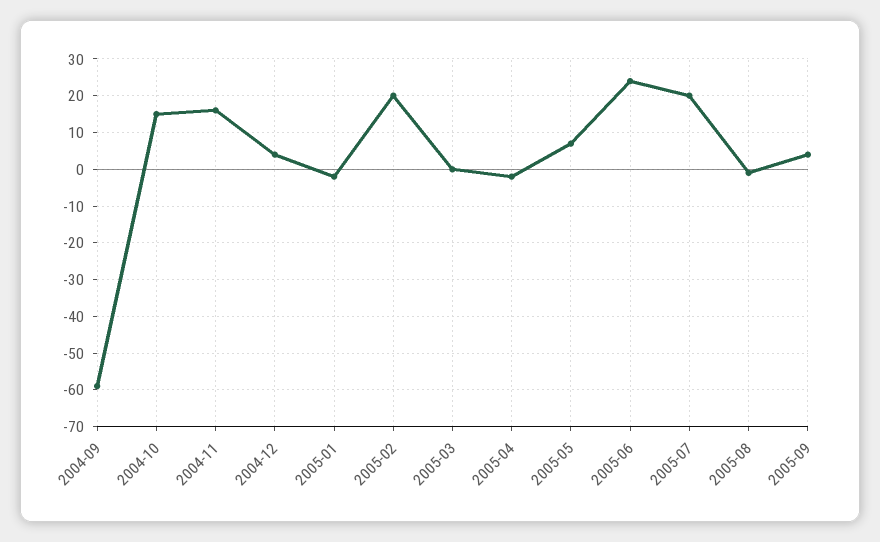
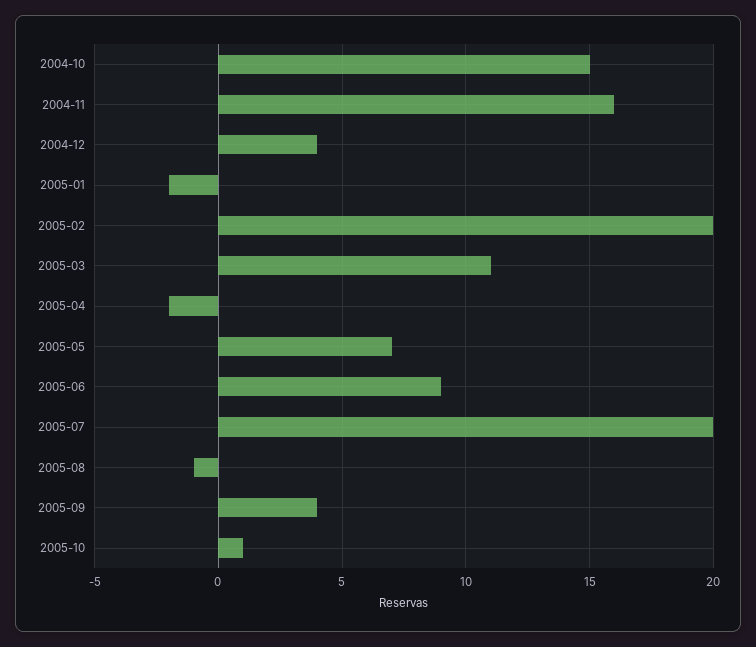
2004-09: -60 -> none
2005-03: 0 -> 11
2005-06: 25 -> 9
2005-10: none -> 1

